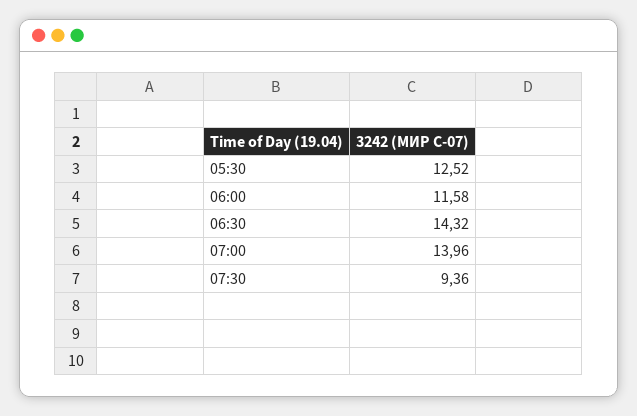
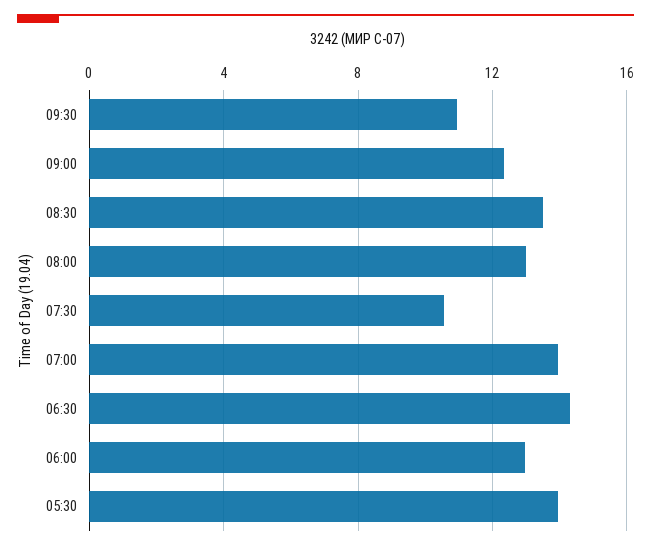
05:30: 12.52 -> 14
06:00: 11.58 -> 13
07:30: 9.36 -> 10.5
09:30: none -> 11
09:00: none -> 12.5
08:30: none -> 13.5
08:00: none -> 13

